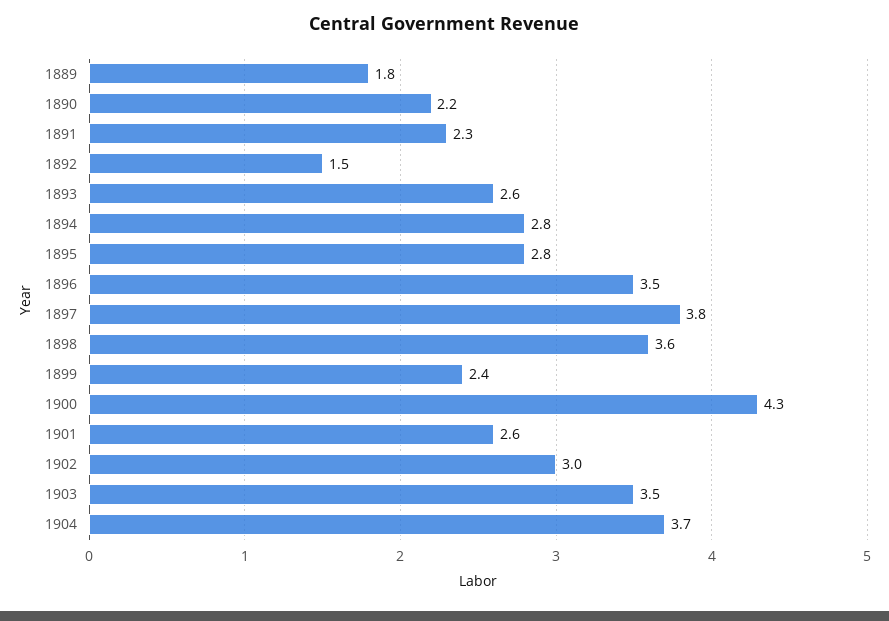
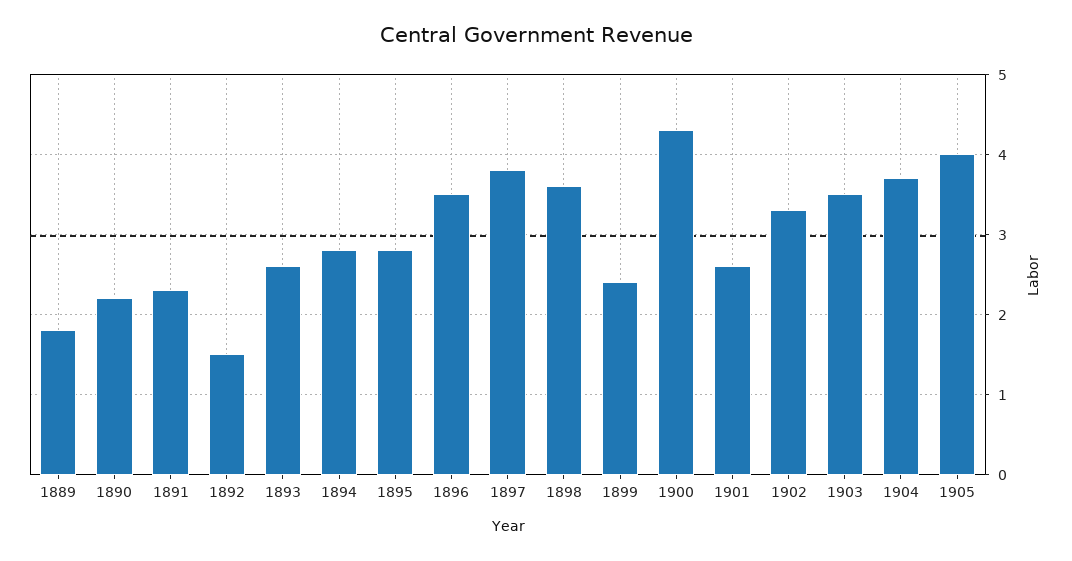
1902: 3 -> 3.3
1905: none -> 4

